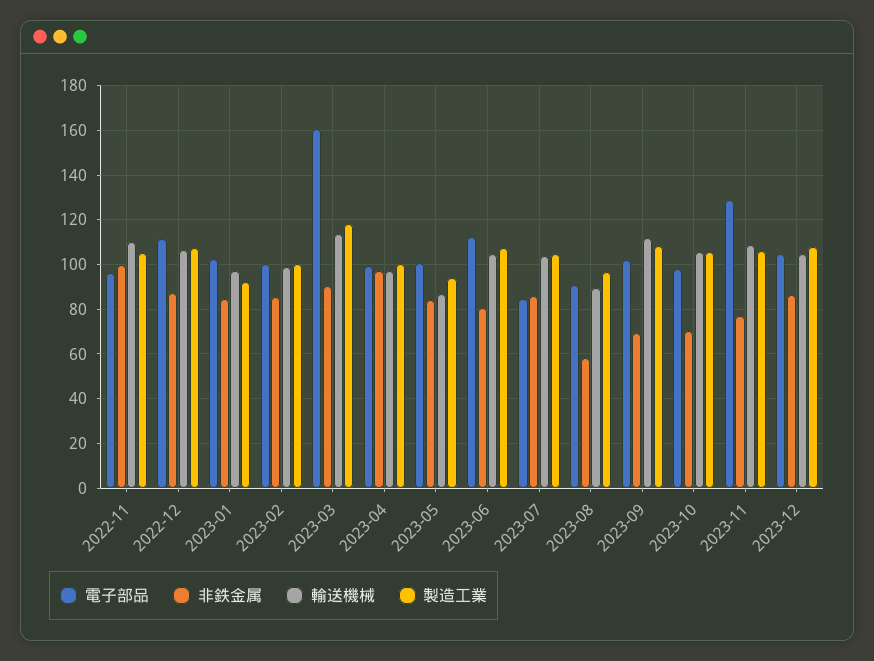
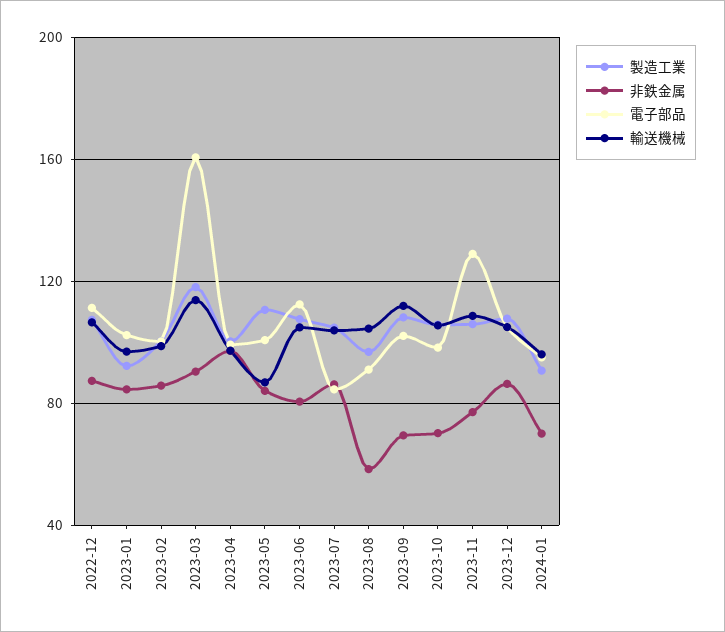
電子部品, 2022-11: 95 -> none
非鉄金属, 2022-11: 100 -> none
輸送機械, 2022-11: 110 -> none
製造工業, 2022-11: 105 -> none
製造工業, 2023-05: 95 -> 110
輸送機械, 2023-08: 90 -> 105
製造工業, 2024-01: none -> 90
非鉄金属, 2024-01: none -> 70
電子部品, 2024-01: none -> 95
輸送機械, 2024-01: none -> 95

